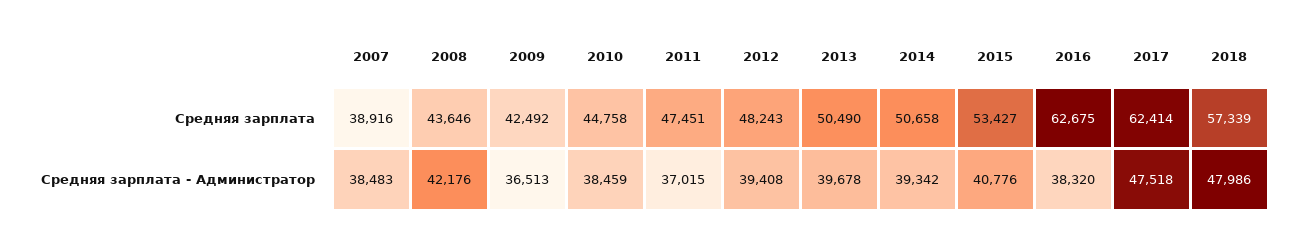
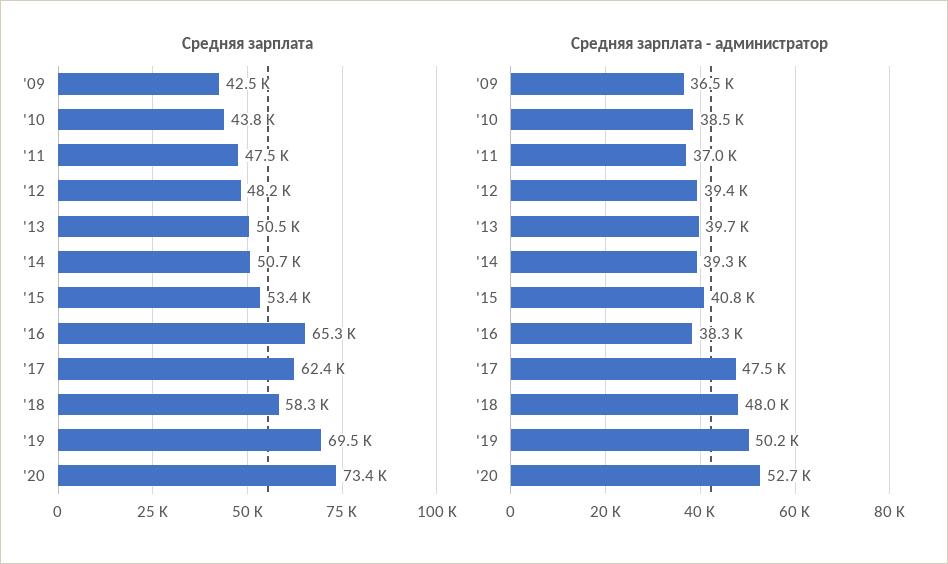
Средняя зарплата, 2007: 38916 -> none
Средняя зарплата, 2008: 43646 -> none
Средняя зарплата, 2010: 44758 -> 43800
Средняя зарплата, 2016: 62675 -> 65300
Средняя зарплата, 2018: 57339 -> 58300
Средняя зарплата - Администратор, 2007: 38483 -> none
Средняя зарплата - Администратор, 2008: 42176 -> none
Средняя зарплата, '19: none -> 69500
Средняя зарплата, '20: none -> 73400
Средняя зарплата - Администратор, '19: none -> 50200
Средняя зарплата - Администратор, '20: none -> 52700

